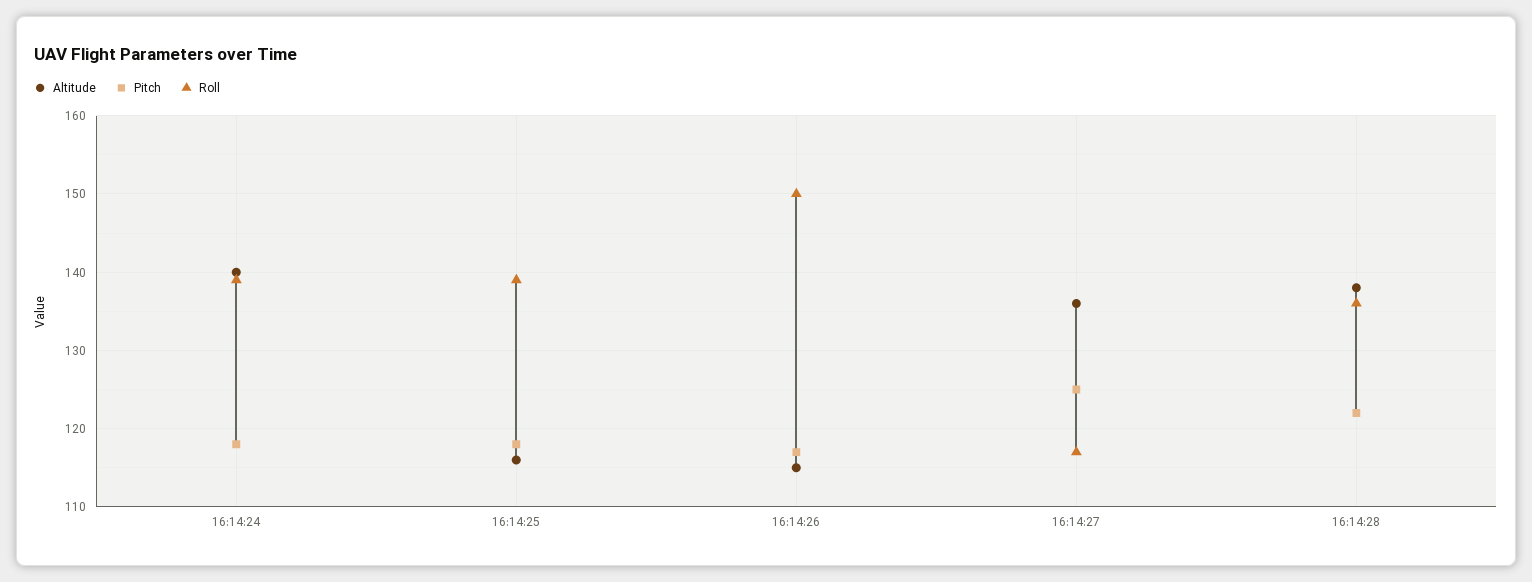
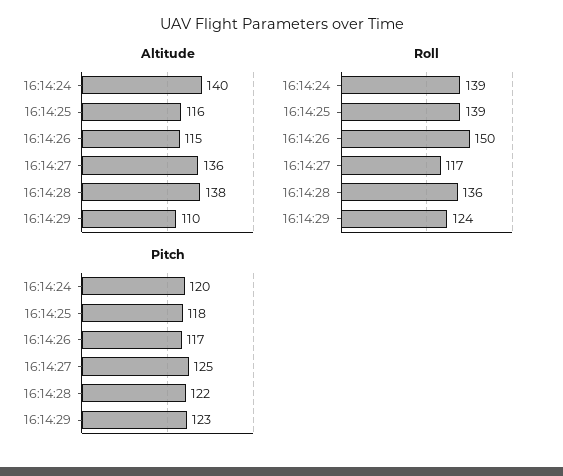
Pitch, 16:14:24: 118 -> 120
Altitude, 16:14:29: none -> 110
Roll, 16:14:29: none -> 124
Pitch, 16:14:29: none -> 123

